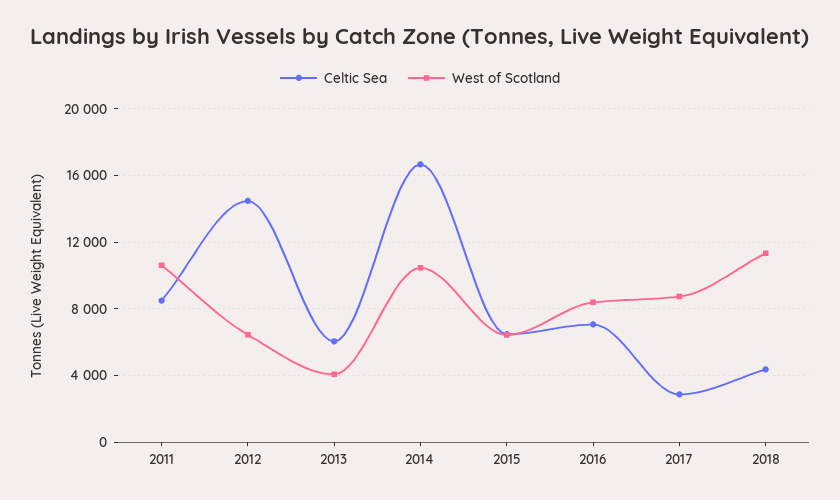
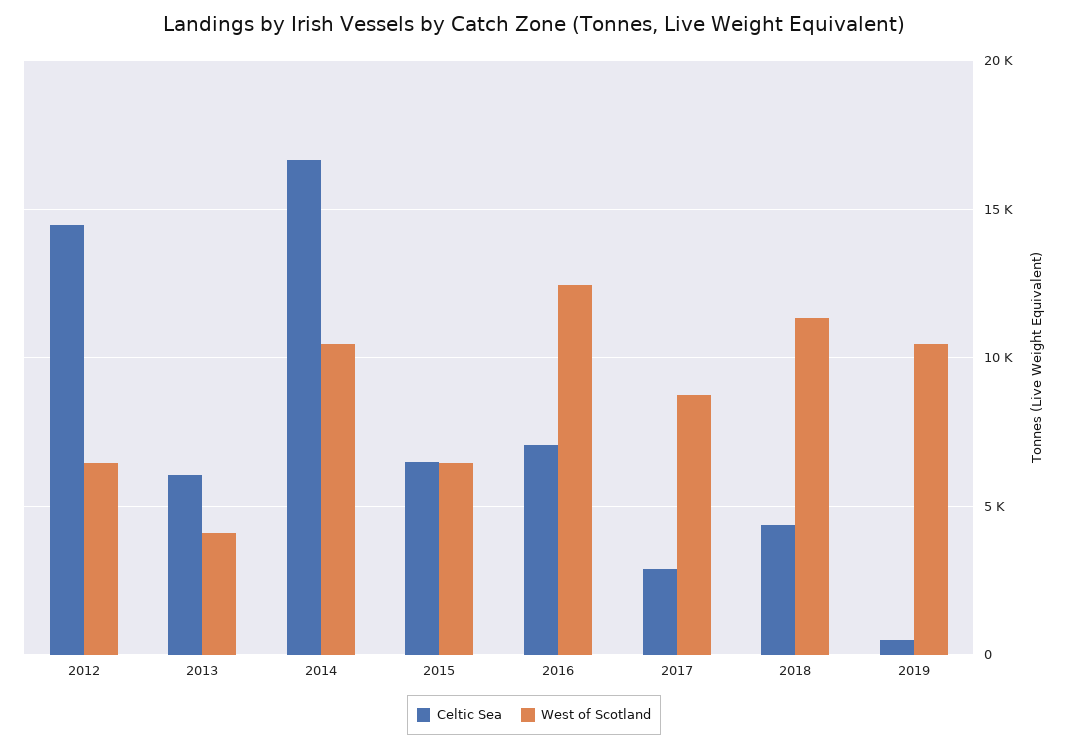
Celtic Sea, 2011: 8500 -> none
West of Scotland, 2011: 10500 -> none
West of Scotland, 2016: 8500 -> 12500
Celtic Sea, 2019: none -> 500
West of Scotland, 2019: none -> 10500

